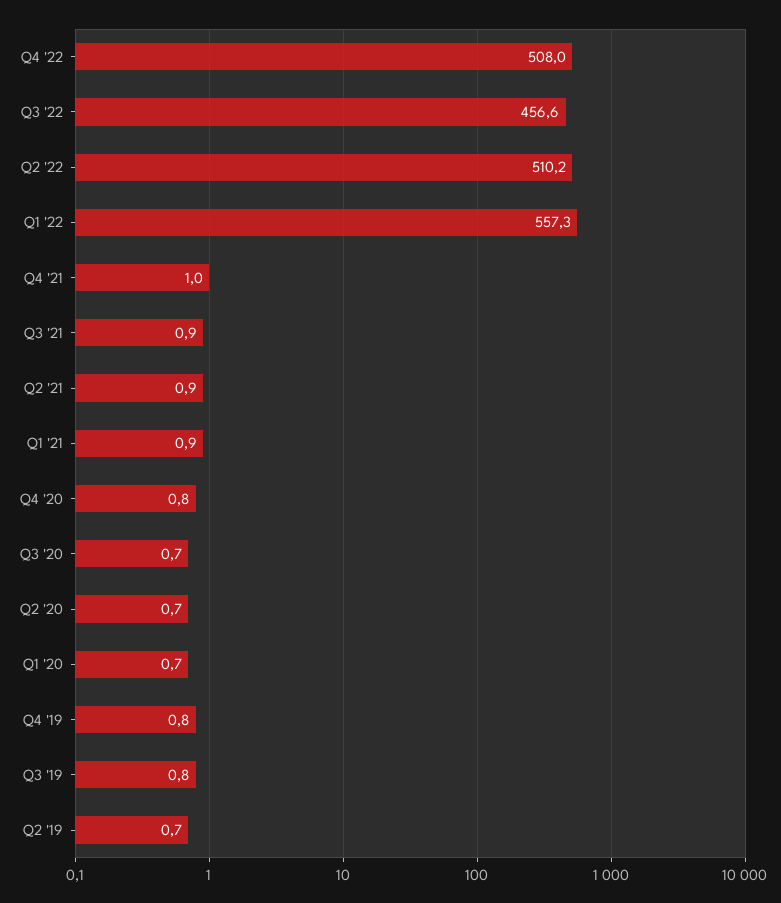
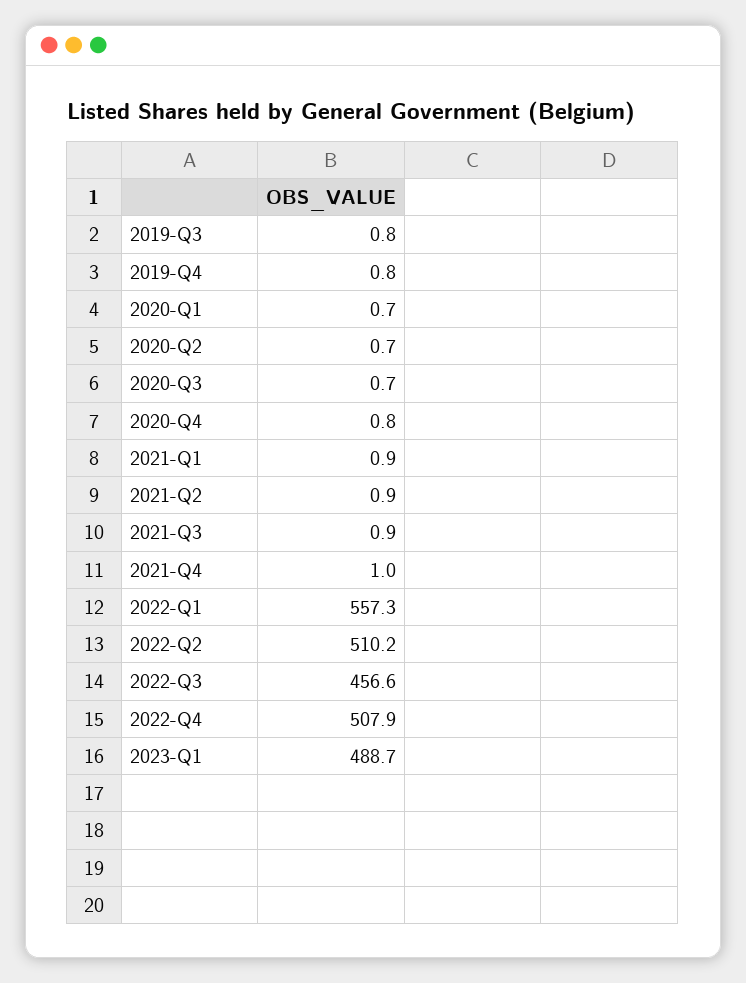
Q4 '22: 508 -> 507.9
Q2 '19: 0.7 -> none
2023-Q1: none -> 488.7

